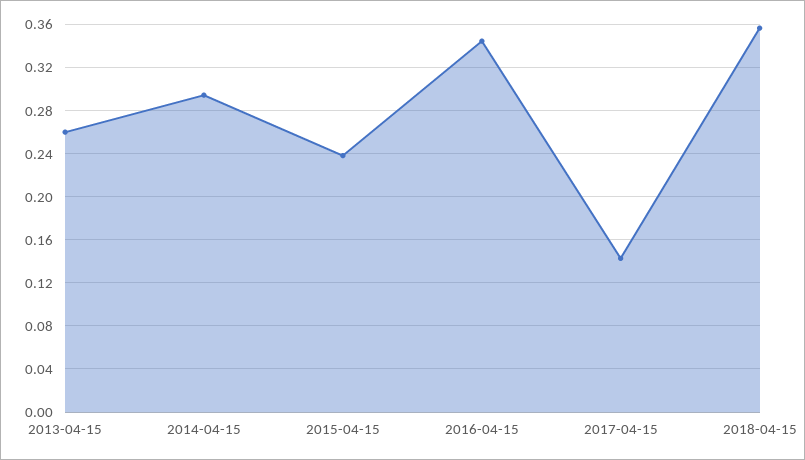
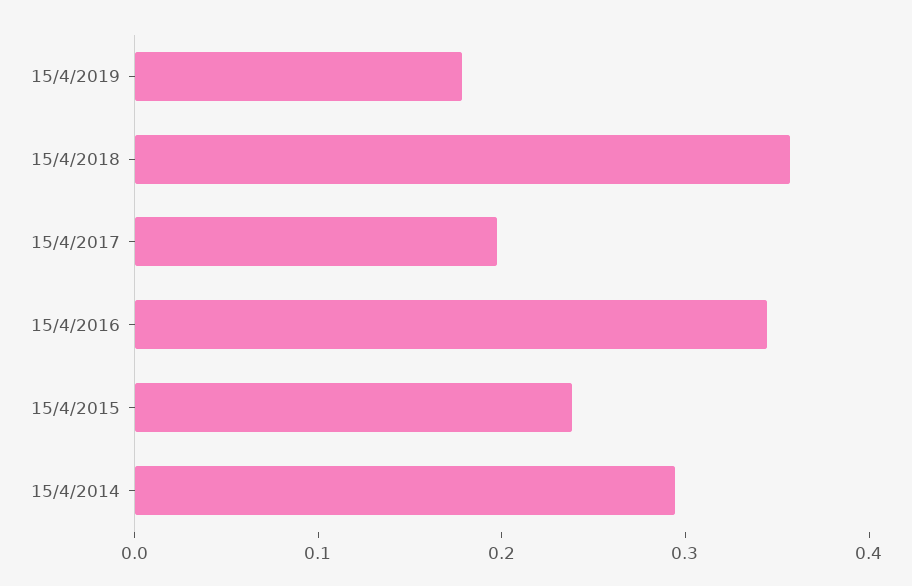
2013-04-15: 0.26 -> none
2017-04-15: 0.14 -> 0.2
15/4/2019: none -> 0.18

